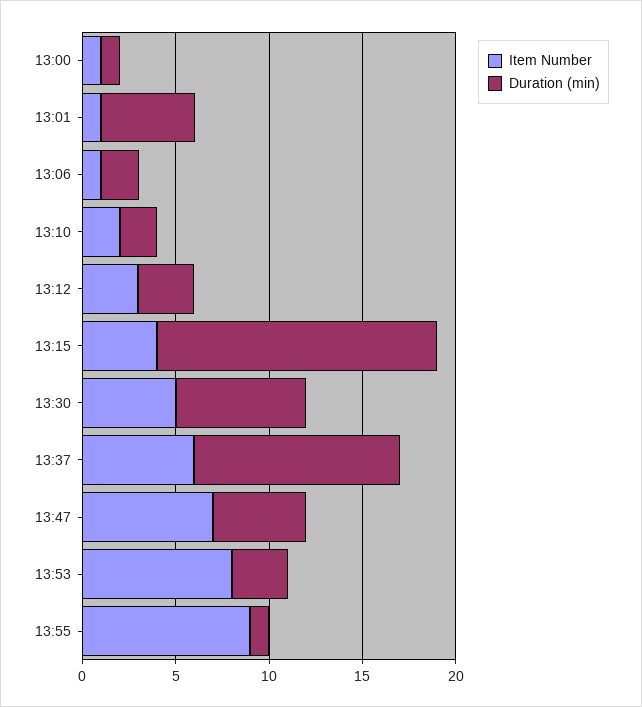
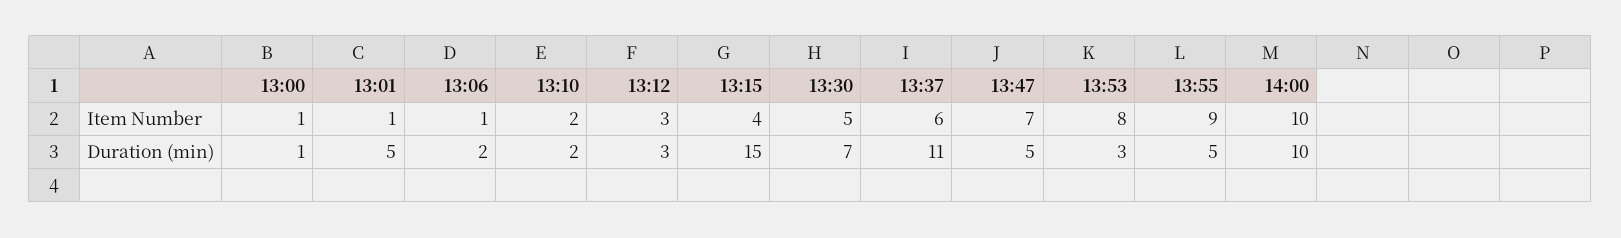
Duration (min), 13:55: 1 -> 5
Item Number, 14:00: none -> 10
Duration (min), 14:00: none -> 10

